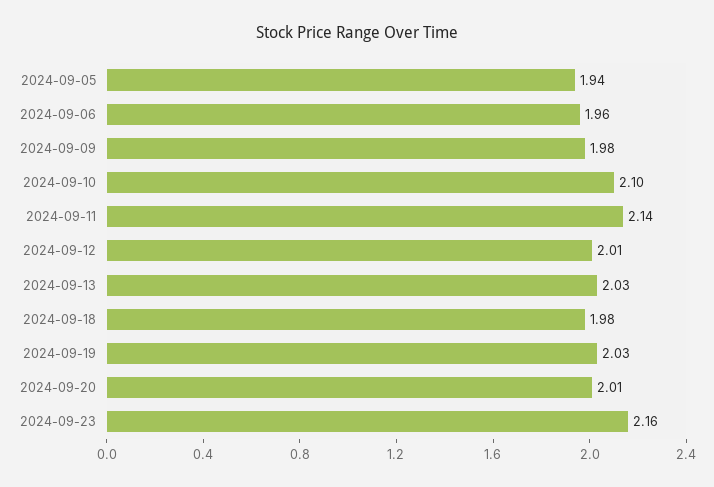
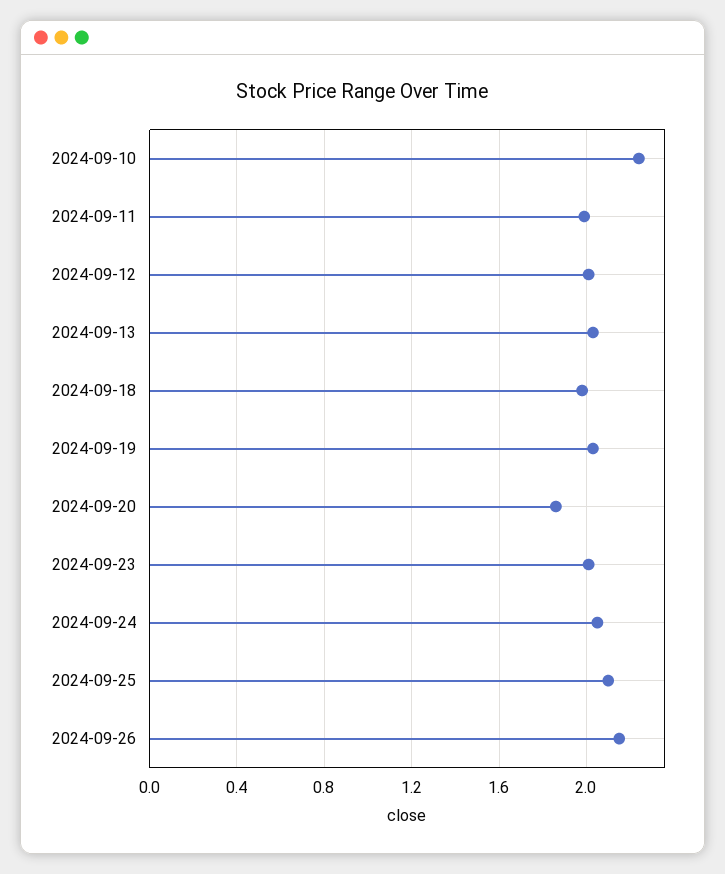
2024-09-05: 1.94 -> none
2024-09-06: 1.96 -> none
2024-09-09: 1.98 -> none
2024-09-10: 2.1 -> 2.25
2024-09-11: 2.14 -> 2
2024-09-20: 2.01 -> 1.85
2024-09-23: 2.16 -> 2
2024-09-24: none -> 2.05
2024-09-25: none -> 2.1
2024-09-26: none -> 2.15

